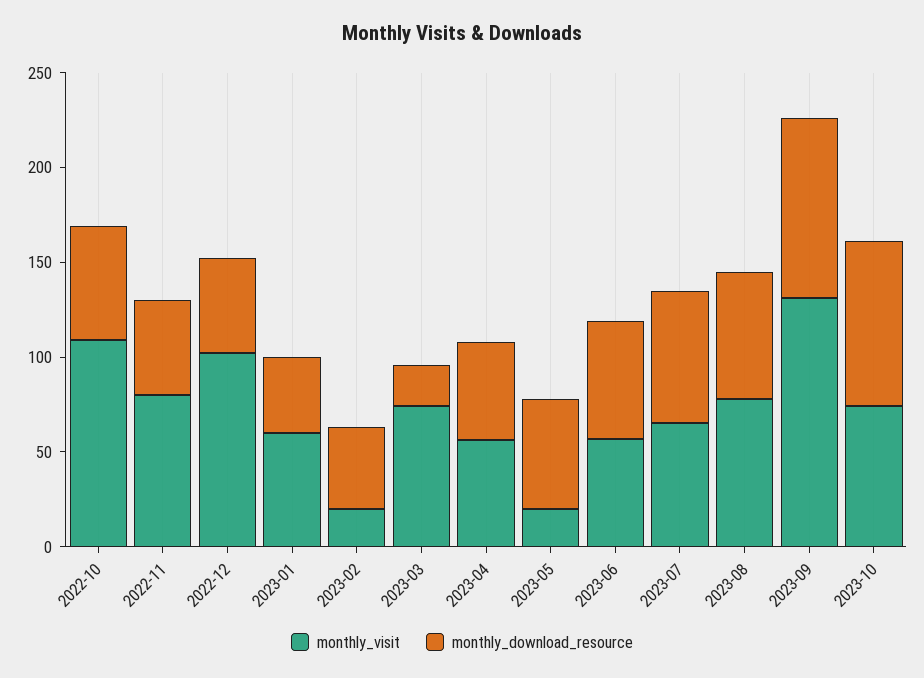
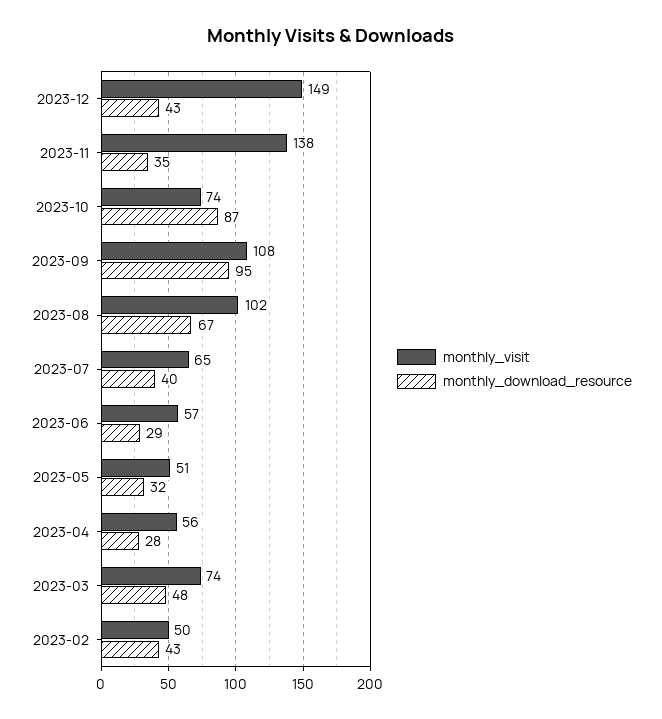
monthly_visit, 2022-10: 110 -> none
monthly_download_resource, 2022-10: 60 -> none
monthly_visit, 2022-11: 80 -> none
monthly_download_resource, 2022-11: 50 -> none
monthly_visit, 2022-12: 100 -> none
monthly_download_resource, 2022-12: 50 -> none
monthly_visit, 2023-01: 60 -> none
monthly_download_resource, 2023-01: 40 -> none
monthly_visit, 2023-02: 20 -> 50
monthly_download_resource, 2023-03: 20 -> 48
monthly_download_resource, 2023-04: 50 -> 28
monthly_visit, 2023-05: 20 -> 51
monthly_download_resource, 2023-05: 60 -> 32
monthly_download_resource, 2023-06: 60 -> 29
monthly_download_resource, 2023-07: 70 -> 40
monthly_visit, 2023-08: 80 -> 102
monthly_visit, 2023-09: 130 -> 108
monthly_visit, 2023-12: none -> 149
monthly_download_resource, 2023-12: none -> 43
monthly_visit, 2023-11: none -> 138
monthly_download_resource, 2023-11: none -> 35

